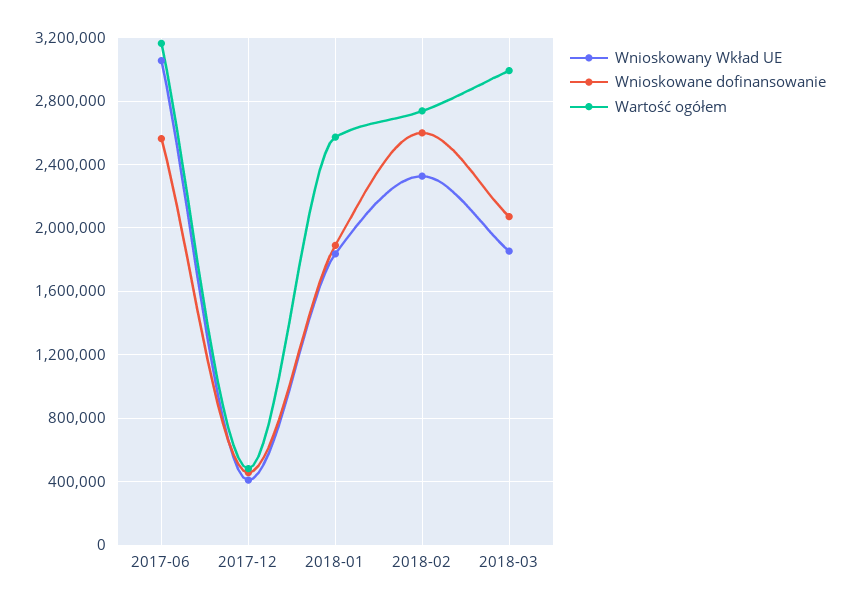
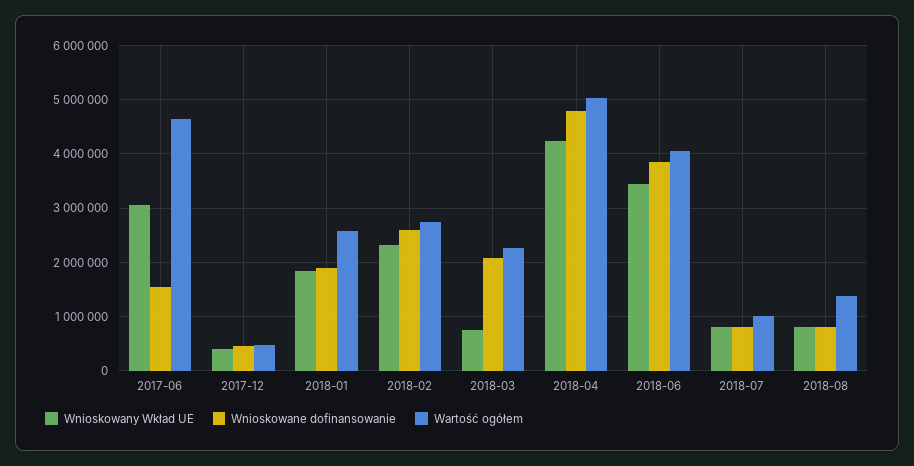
Wnioskowane dofinansowanie, 2017-06: 2550000 -> 1600000
Wartość ogółem, 2017-06: 3150000 -> 4600000
Wnioskowany Wkład UE, 2018-03: 1850000 -> 800000
Wartość ogółem, 2018-03: 3000000 -> 2200000
Wnioskowany Wkład UE, 2018-04: none -> 4200000
Wnioskowane dofinansowanie, 2018-04: none -> 4800000
Wartość ogółem, 2018-04: none -> 5000000
Wnioskowany Wkład UE, 2018-06: none -> 3400000
Wnioskowane dofinansowanie, 2018-06: none -> 3800000
Wartość ogółem, 2018-06: none -> 4000000
Wnioskowany Wkład UE, 2018-07: none -> 800000
Wnioskowane dofinansowanie, 2018-07: none -> 800000
Wartość ogółem, 2018-07: none -> 1000000
Wnioskowany Wkład UE, 2018-08: none -> 800000
Wnioskowane dofinansowanie, 2018-08: none -> 800000
Wartość ogółem, 2018-08: none -> 1400000

